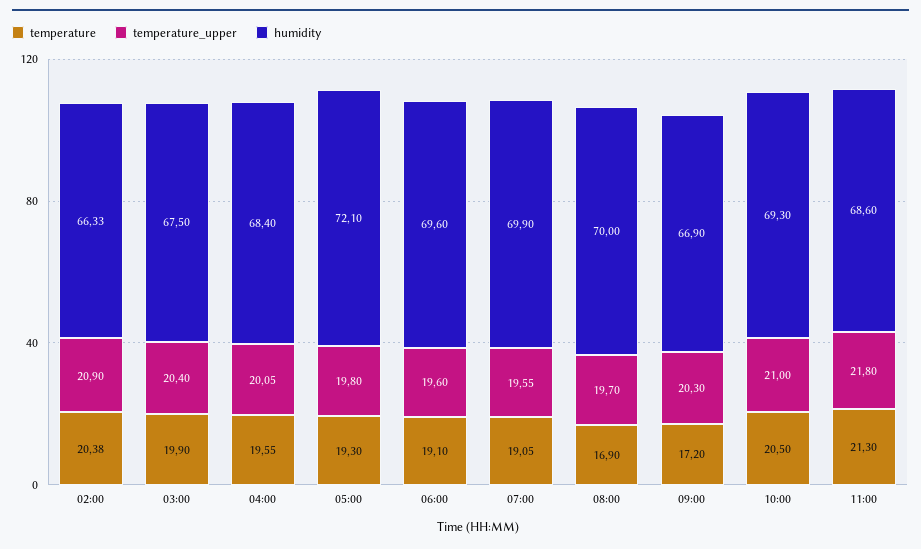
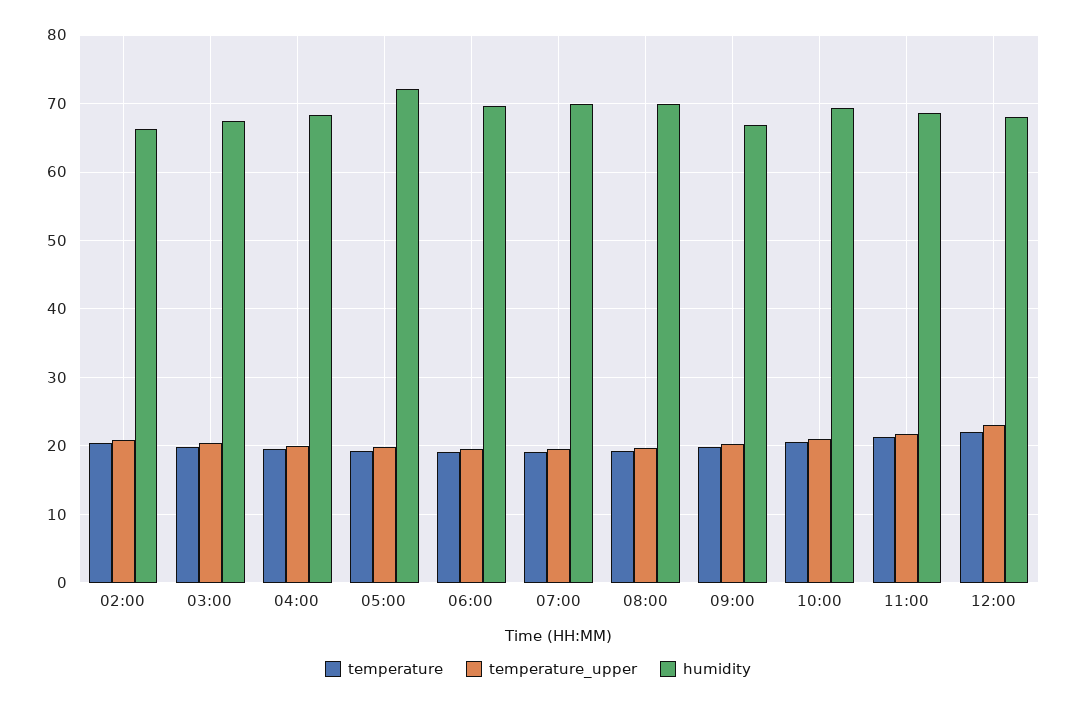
temperature, 08:00: 16.9 -> 19
temperature, 09:00: 17.2 -> 20
temperature, 12:00: none -> 22
temperature_upper, 12:00: none -> 23
humidity, 12:00: none -> 68

